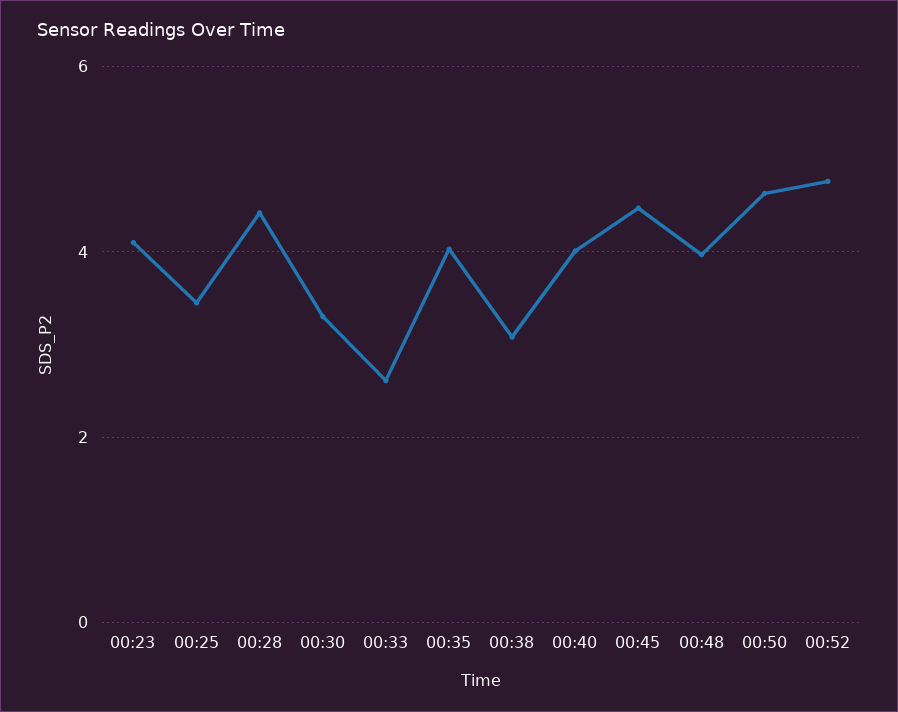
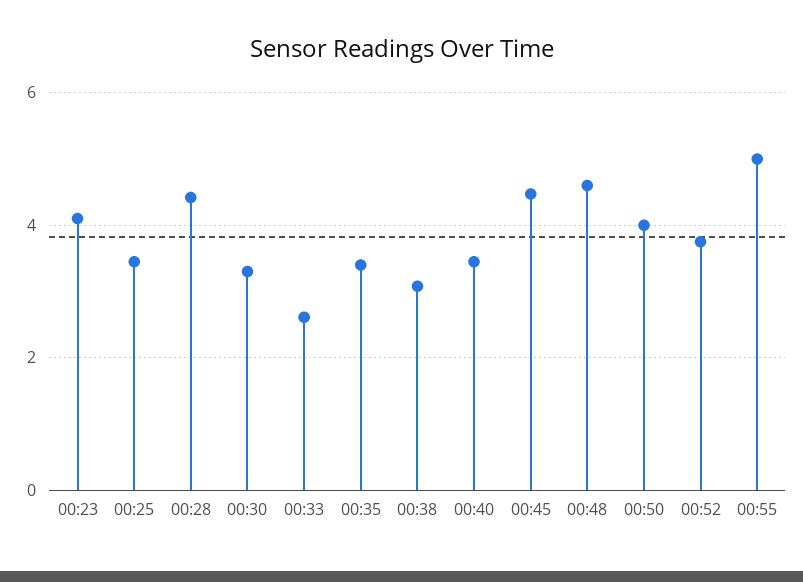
00:35: 4 -> 3.4
00:40: 4 -> 3.4
00:48: 4 -> 4.6
00:50: 4.6 -> 4
00:52: 4.8 -> 3.8
00:55: none -> 5

